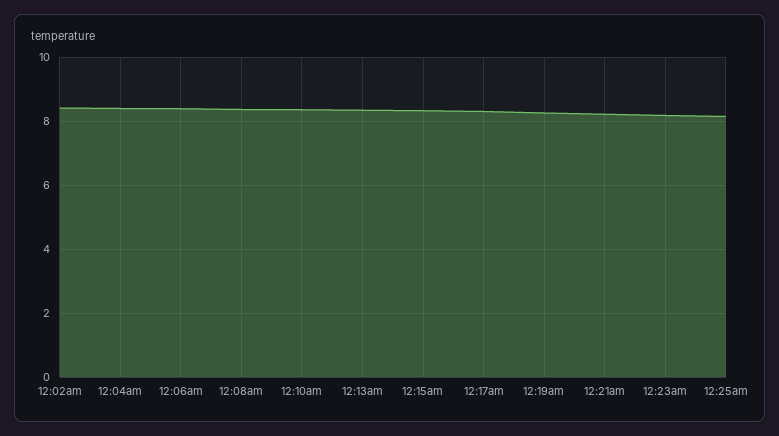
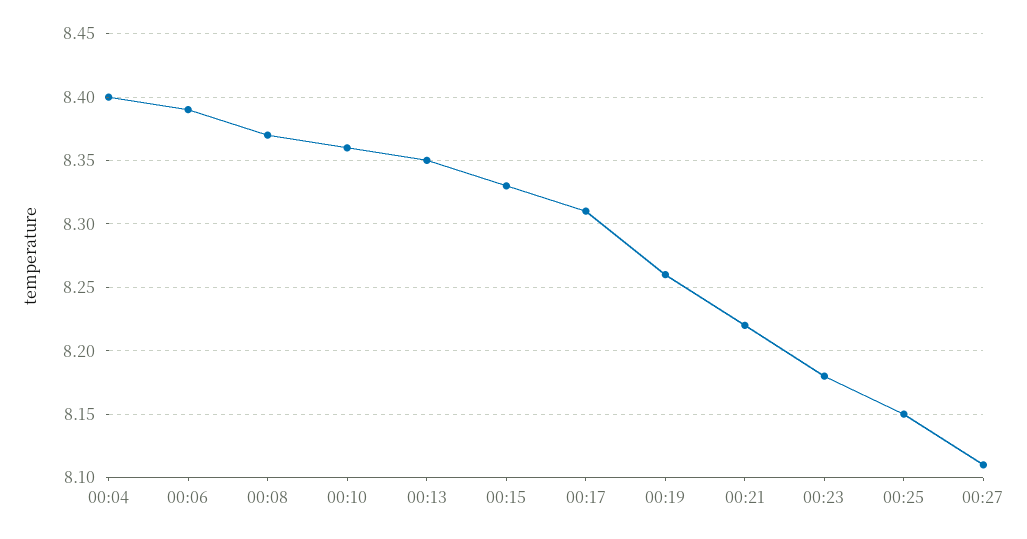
12:02am: 8.4 -> none
00:27: none -> 8.11

